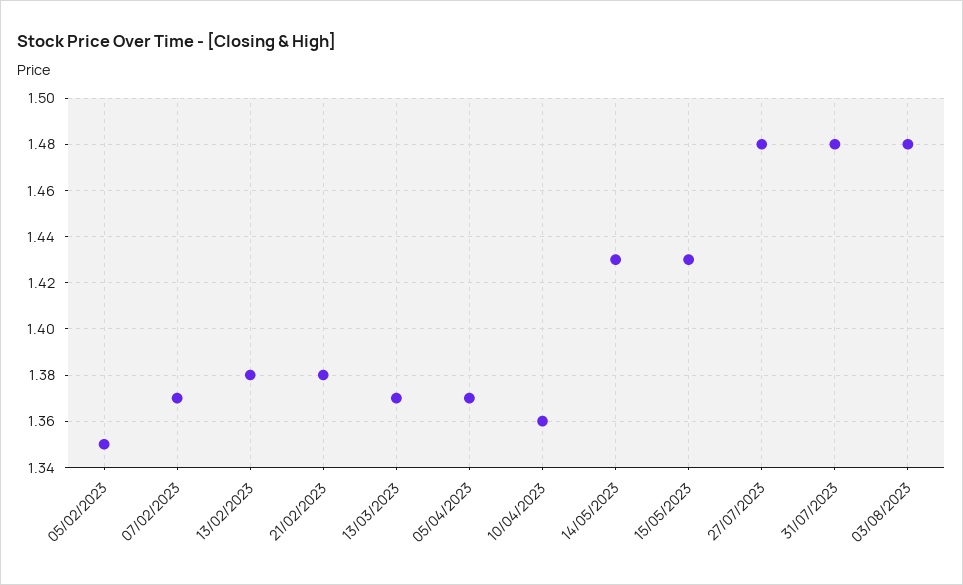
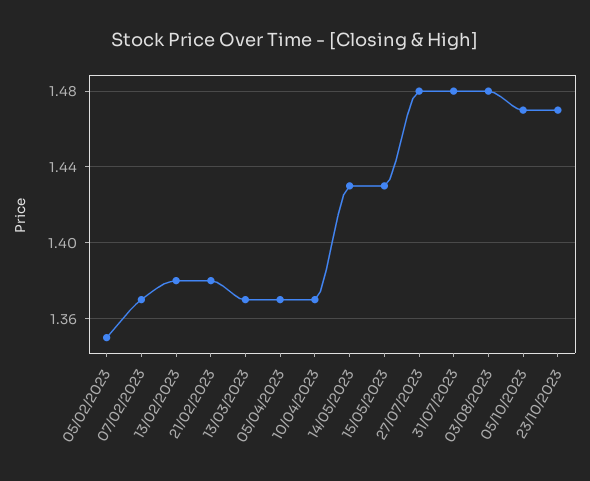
10/04/2023: 1.36 -> 1.37
05/10/2023: none -> 1.47
23/10/2023: none -> 1.47

